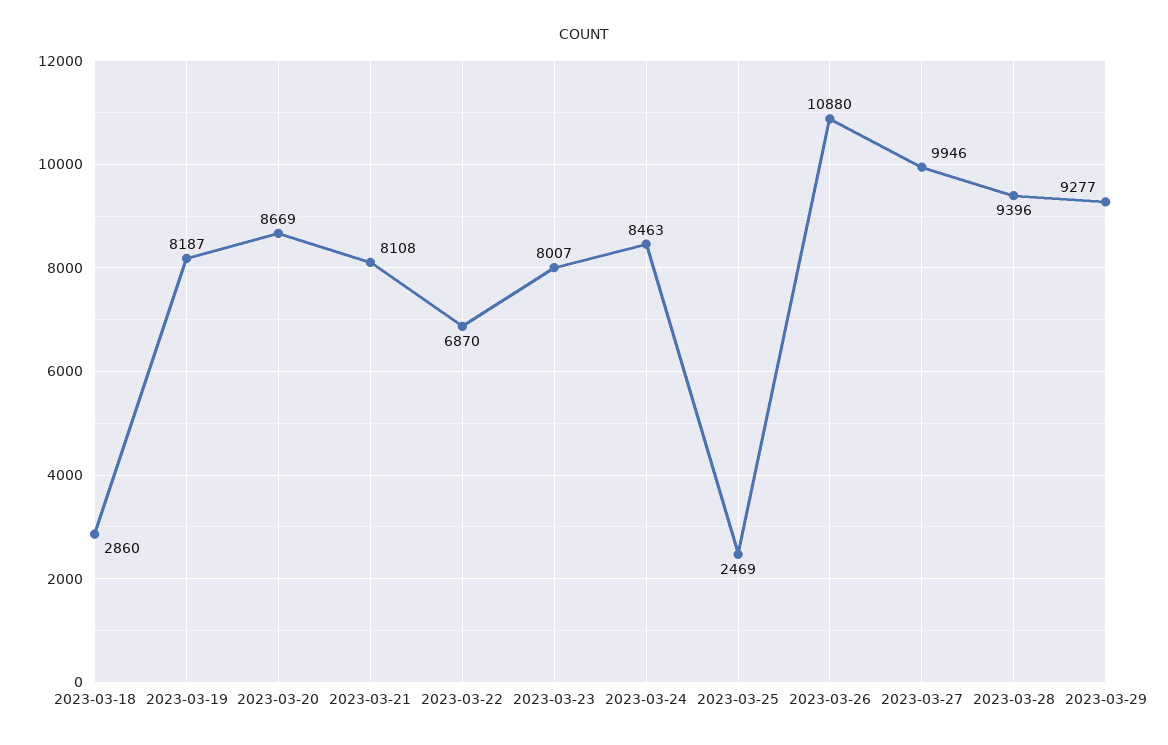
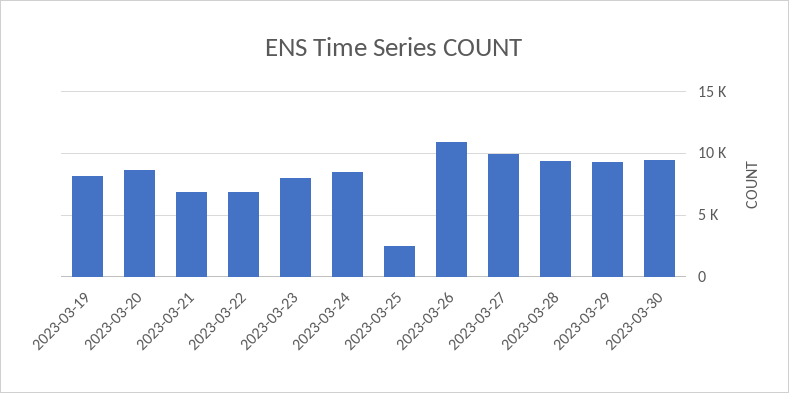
2023-03-18: 2860 -> none
2023-03-21: 8108 -> 7000
2023-03-30: none -> 9500

